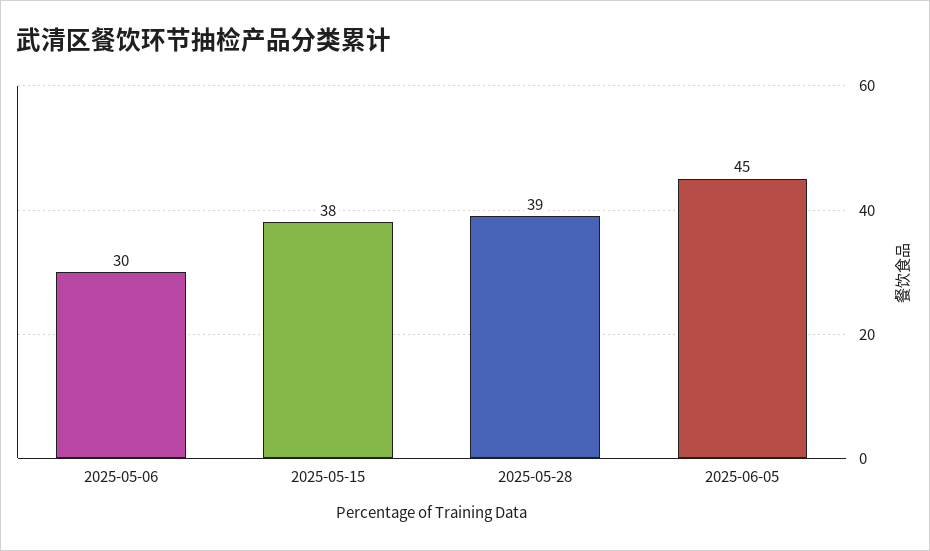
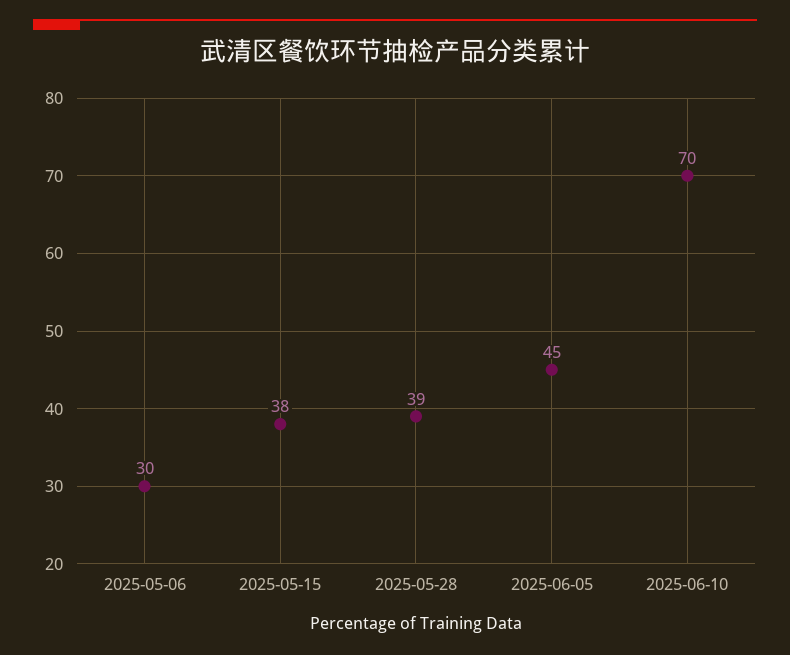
2025-06-10: none -> 70

